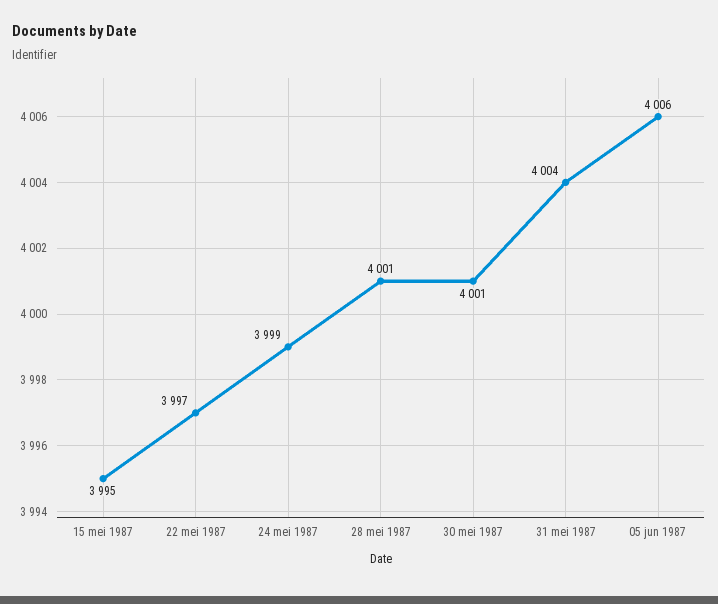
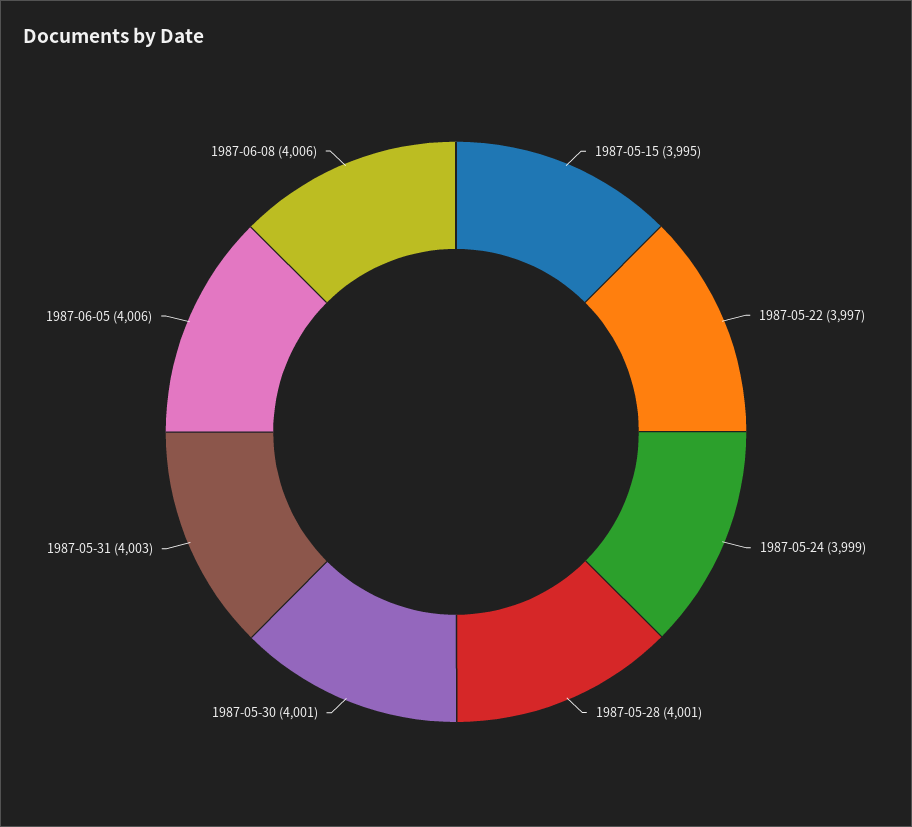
31 mei 1987: 4004 -> 4003
1987-06-08: none -> 4006

